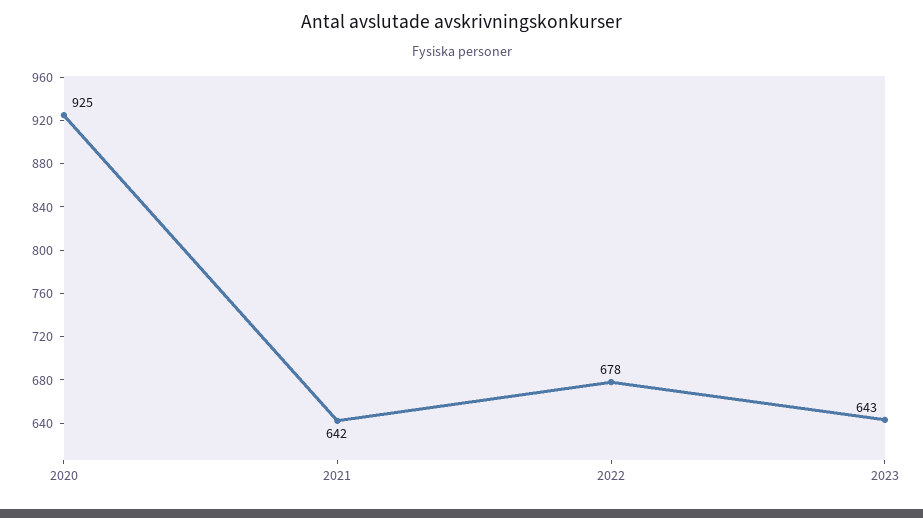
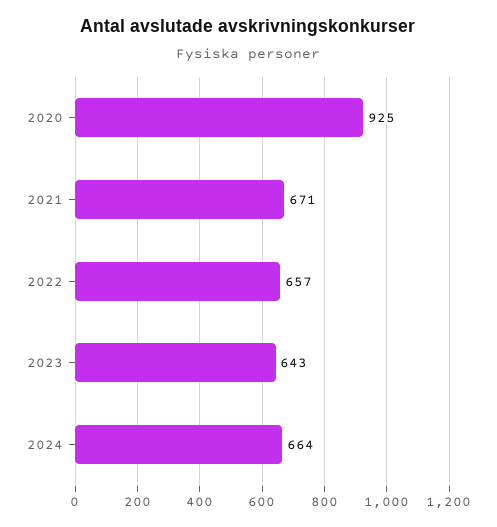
2021: 642 -> 671
2022: 678 -> 657
2024: none -> 664

